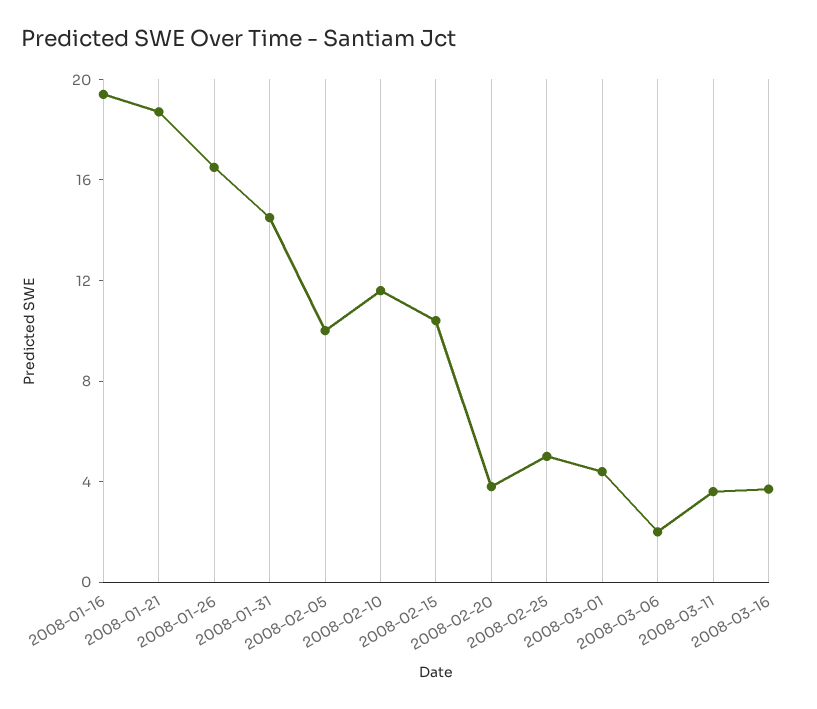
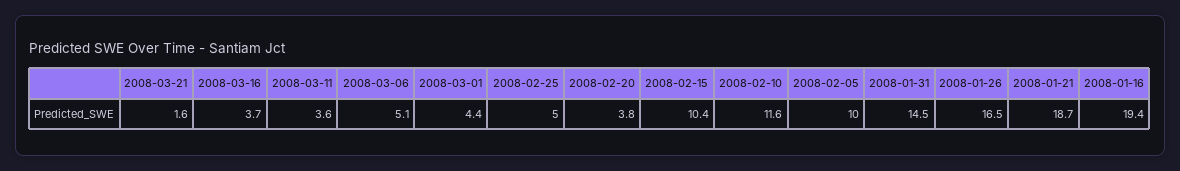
2008-03-06: 2 -> 5.1
2008-03-21: none -> 1.6

